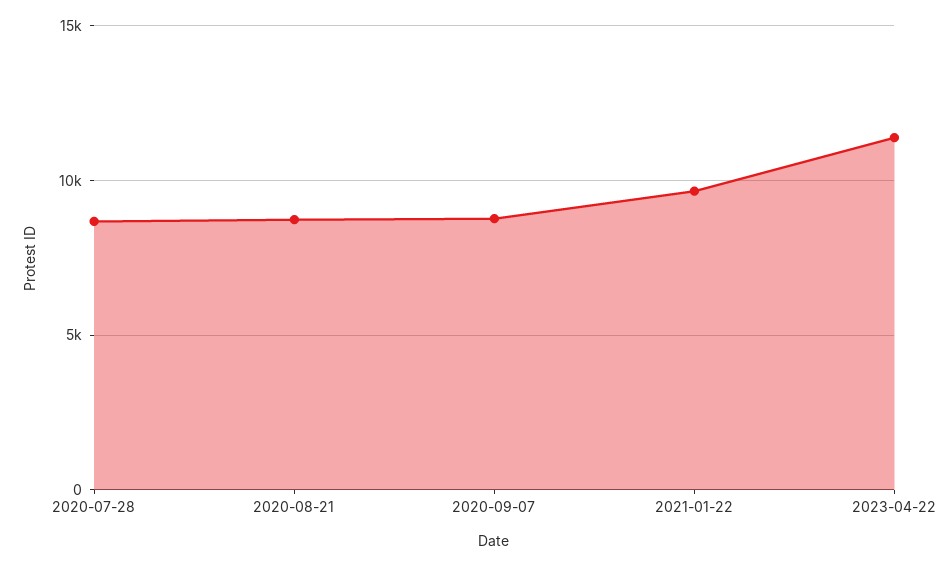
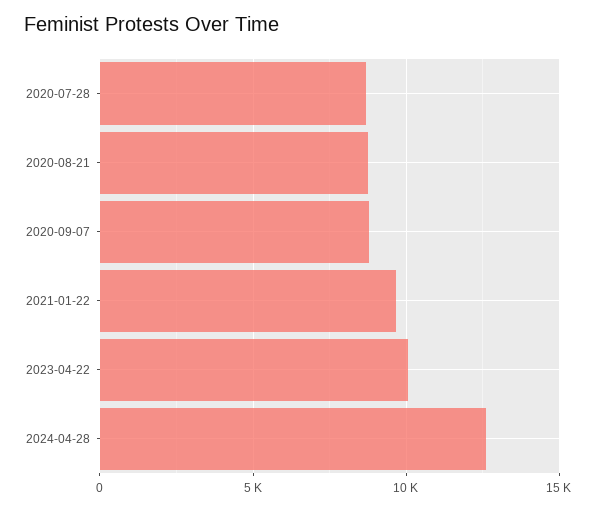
2023-04-22: 11500 -> 10000
2024-04-28: none -> 12500

